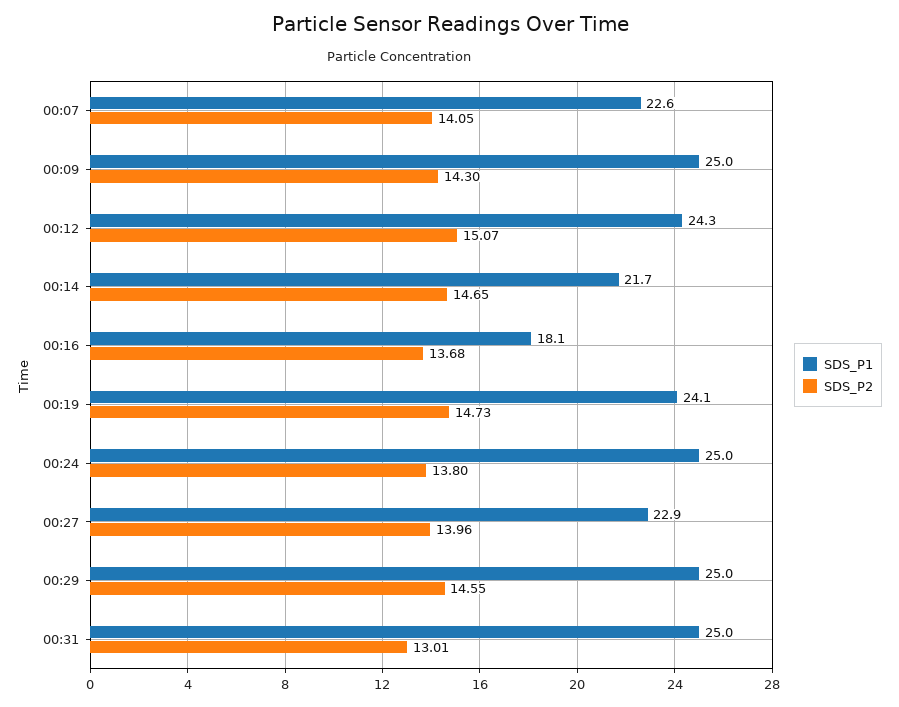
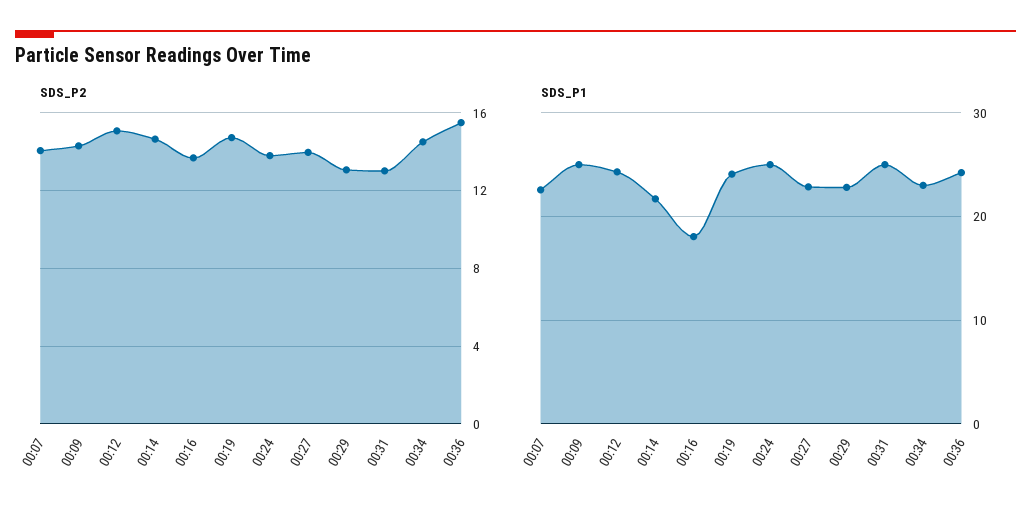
SDS_P1, 00:29: 25 -> 23
SDS_P2, 00:29: 14.55 -> 13
SDS_P2, 00:34: none -> 14.5
SDS_P2, 00:36: none -> 15.5
SDS_P1, 00:34: none -> 23
SDS_P1, 00:36: none -> 24

